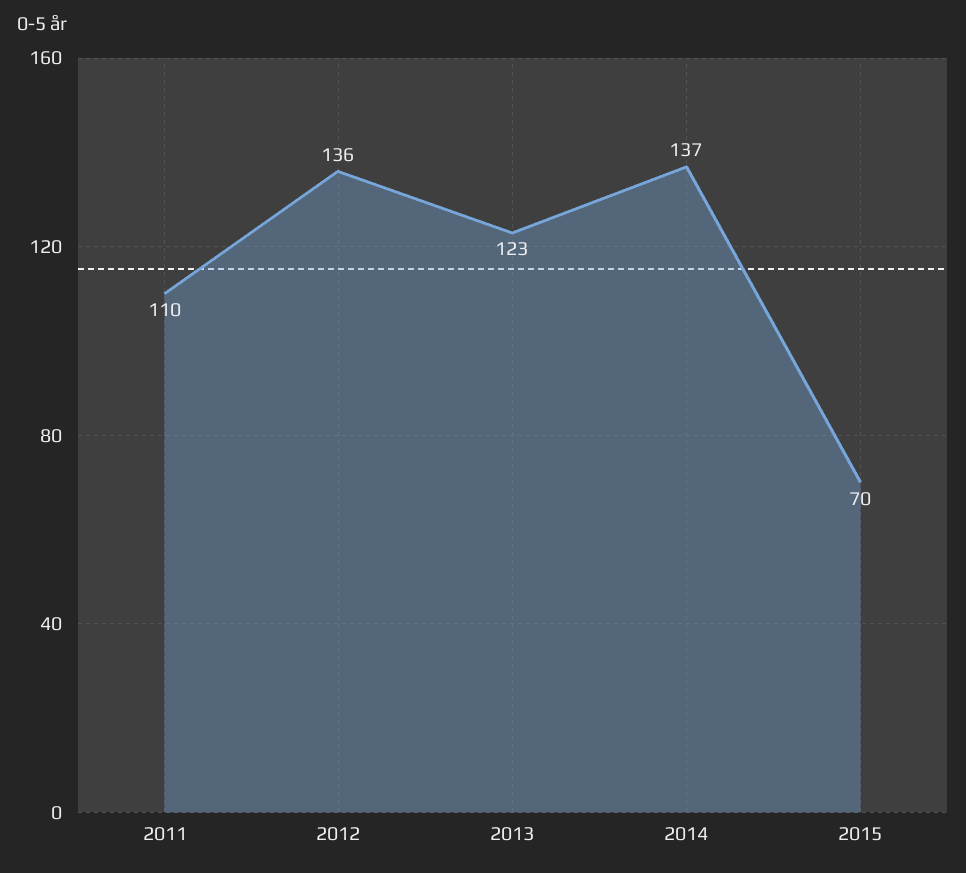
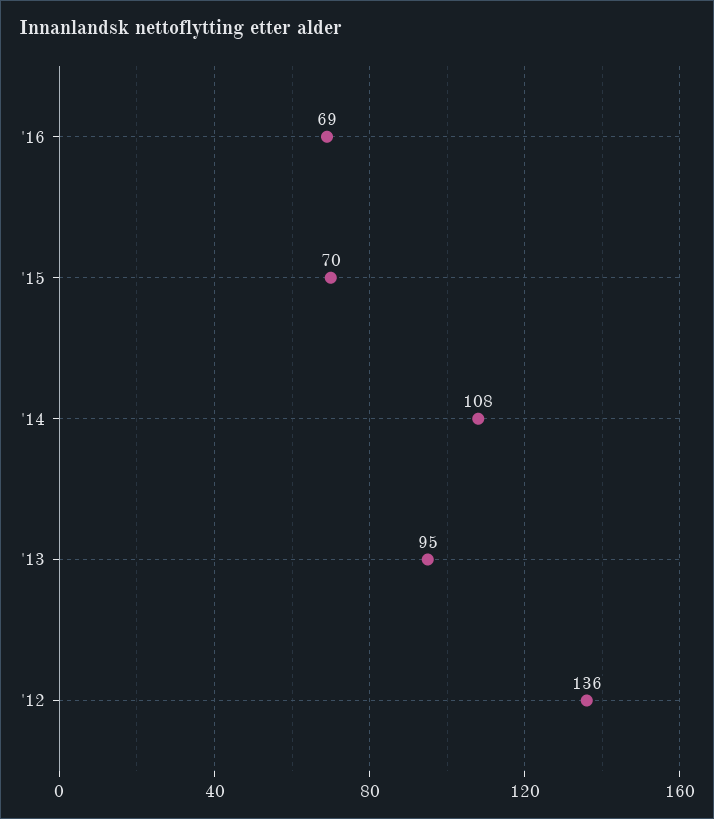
2011: 110 -> none
2013: 123 -> 95
2014: 137 -> 108
'16: none -> 69

